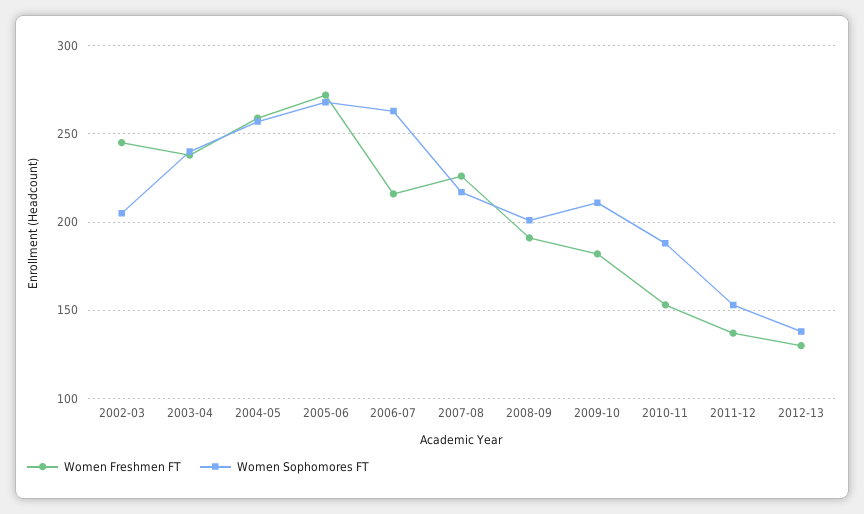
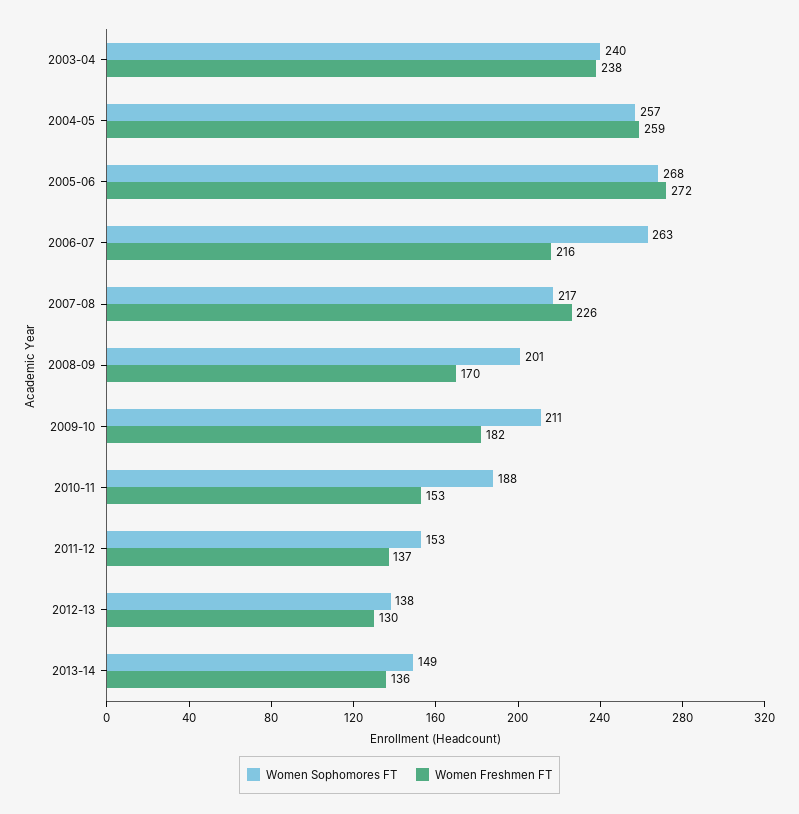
Women Freshmen FT, 2002-03: 245 -> none
Women Sophomores FT, 2002-03: 205 -> none
Women Freshmen FT, 2008-09: 190 -> 170
Women Sophomores FT, 2013-14: none -> 149
Women Freshmen FT, 2013-14: none -> 136

